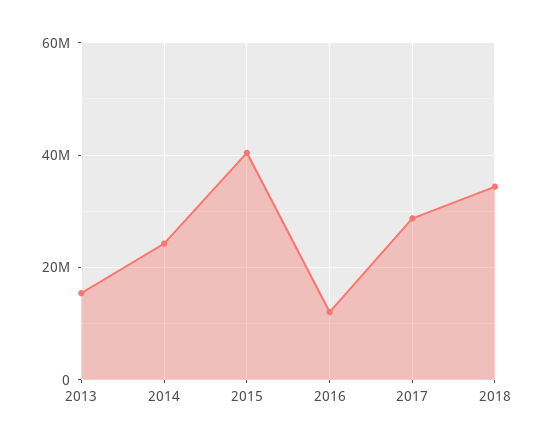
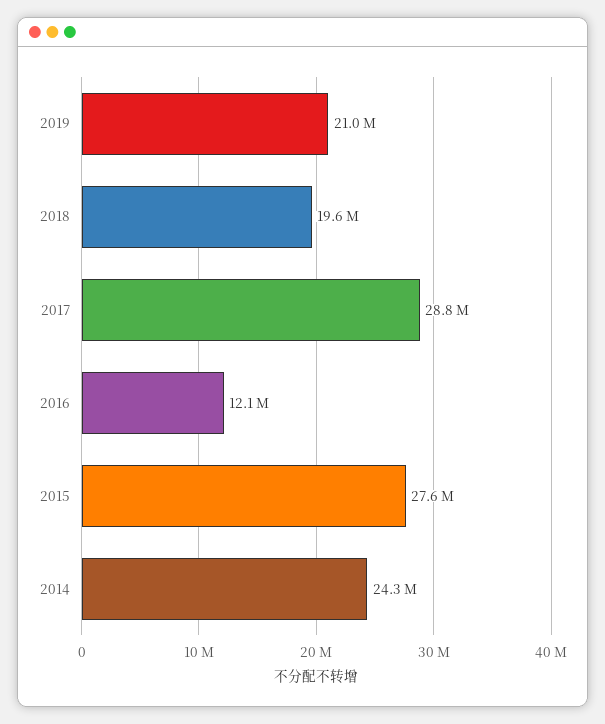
2013: 16000000 -> none
2015: 40000000 -> 27600000
2018: 34000000 -> 19600000
2019: none -> 21000000

